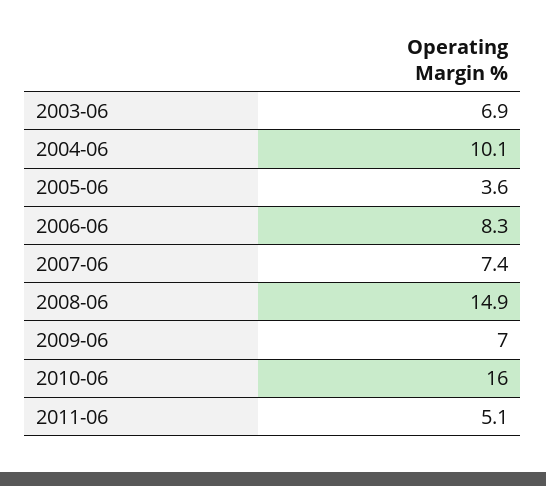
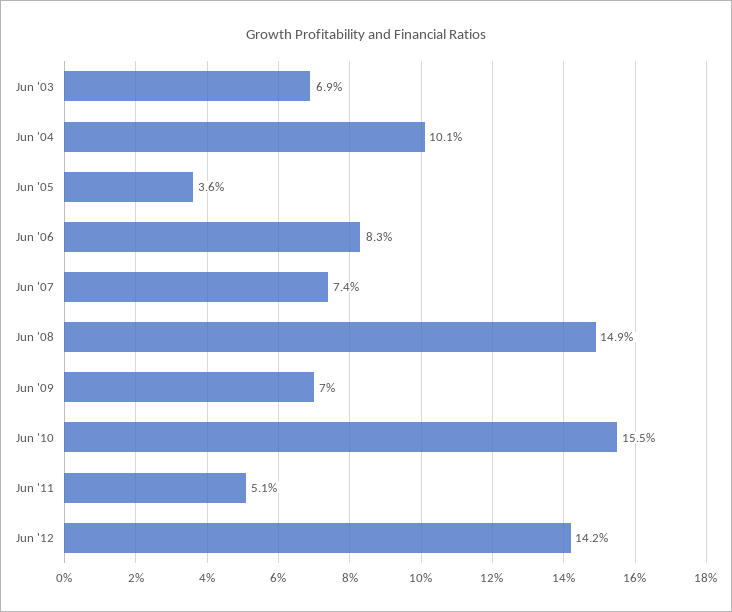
2010-06: 16 -> 15.5
Jun '12: none -> 14.2

